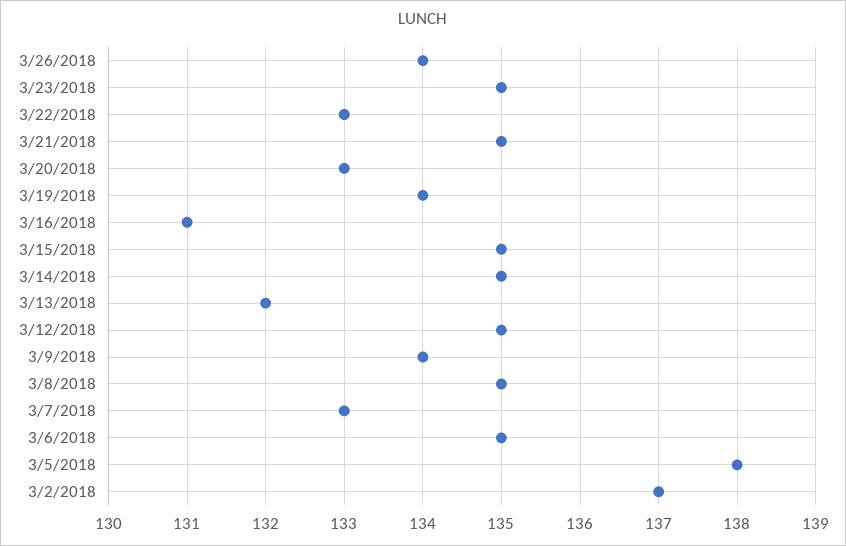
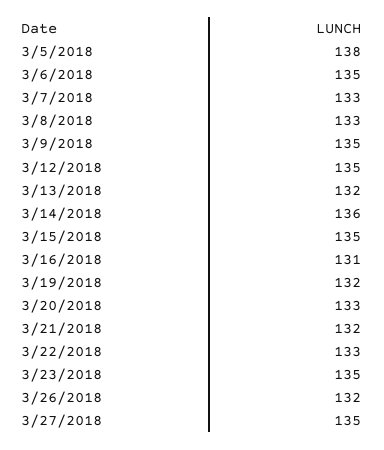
3/26/2018: 134 -> 132
3/21/2018: 135 -> 132
3/19/2018: 134 -> 132
3/14/2018: 135 -> 136
3/9/2018: 134 -> 135
3/8/2018: 135 -> 133
3/2/2018: 137 -> none
3/27/2018: none -> 135

